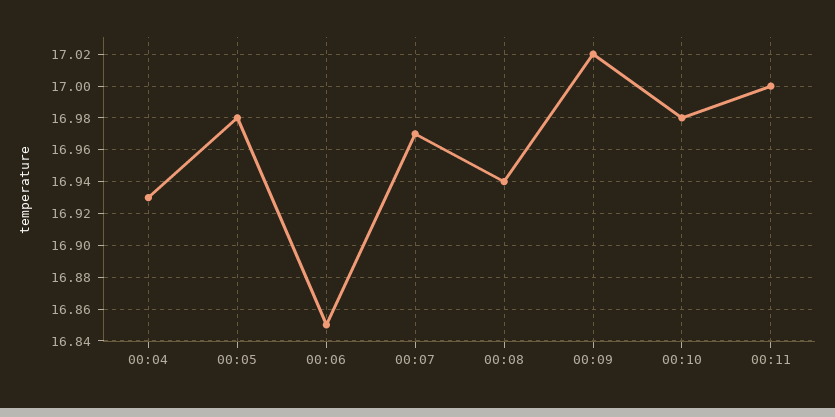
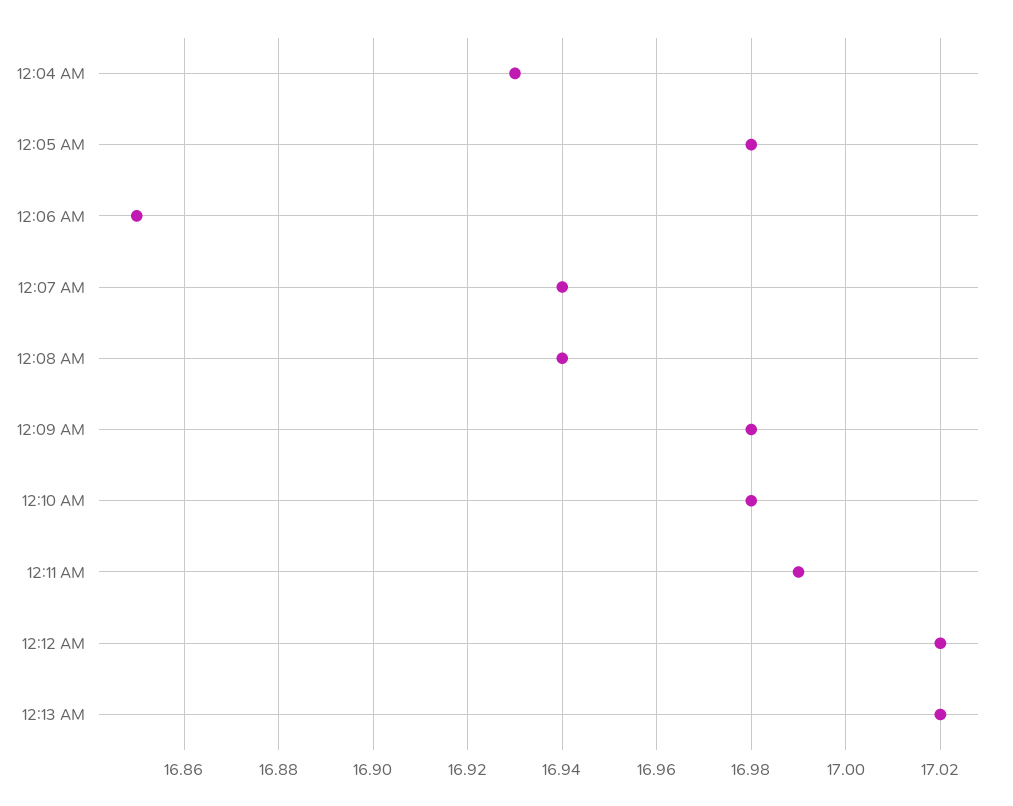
00:07: 16.97 -> 16.94
00:09: 17.02 -> 16.98
00:11: 17 -> 16.99
12:12 AM: none -> 17.02
12:13 AM: none -> 17.02

